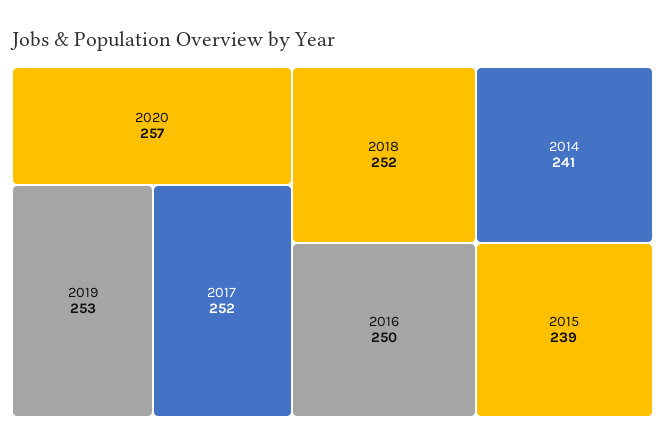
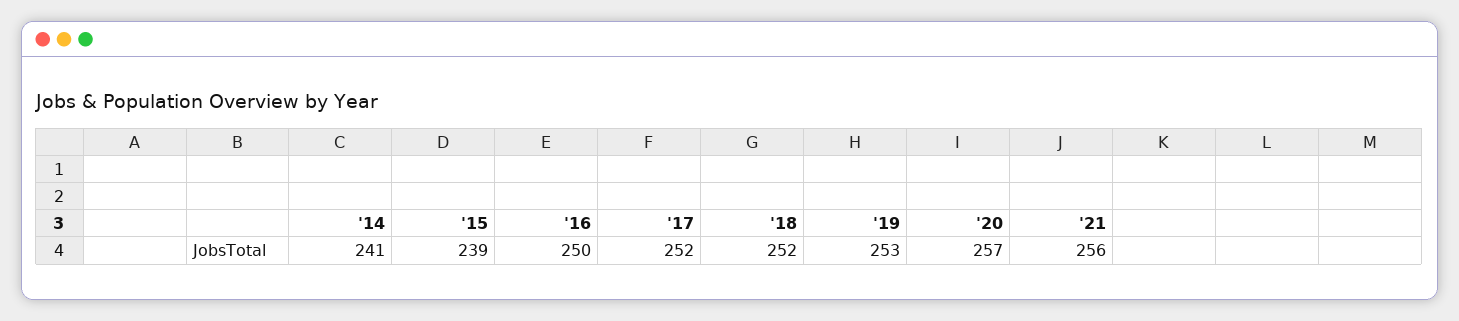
'21: none -> 256

